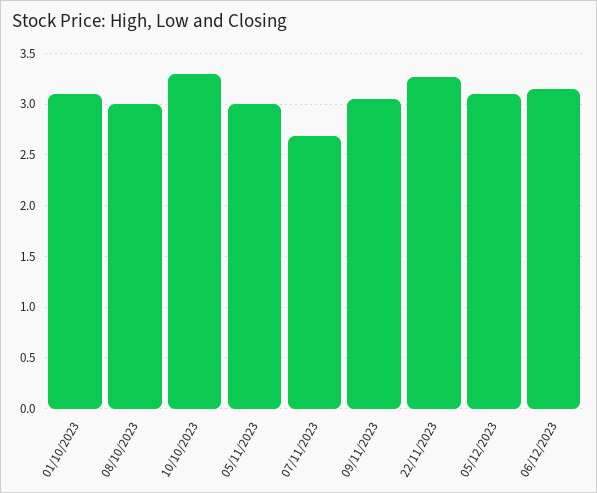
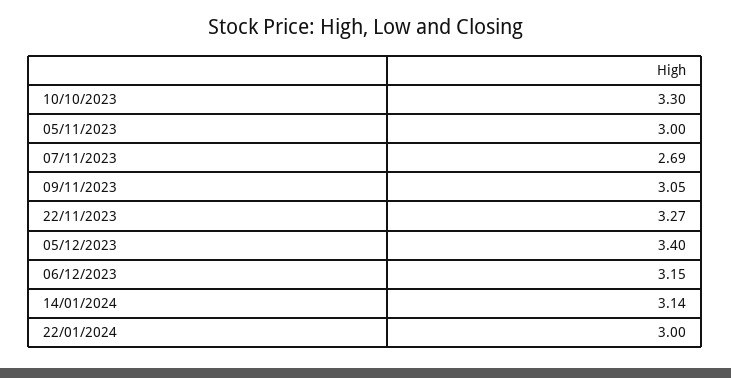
01/10/2023: 3.1 -> none
08/10/2023: 3 -> none
05/12/2023: 3.1 -> 3.4
14/01/2024: none -> 3.14
22/01/2024: none -> 3

